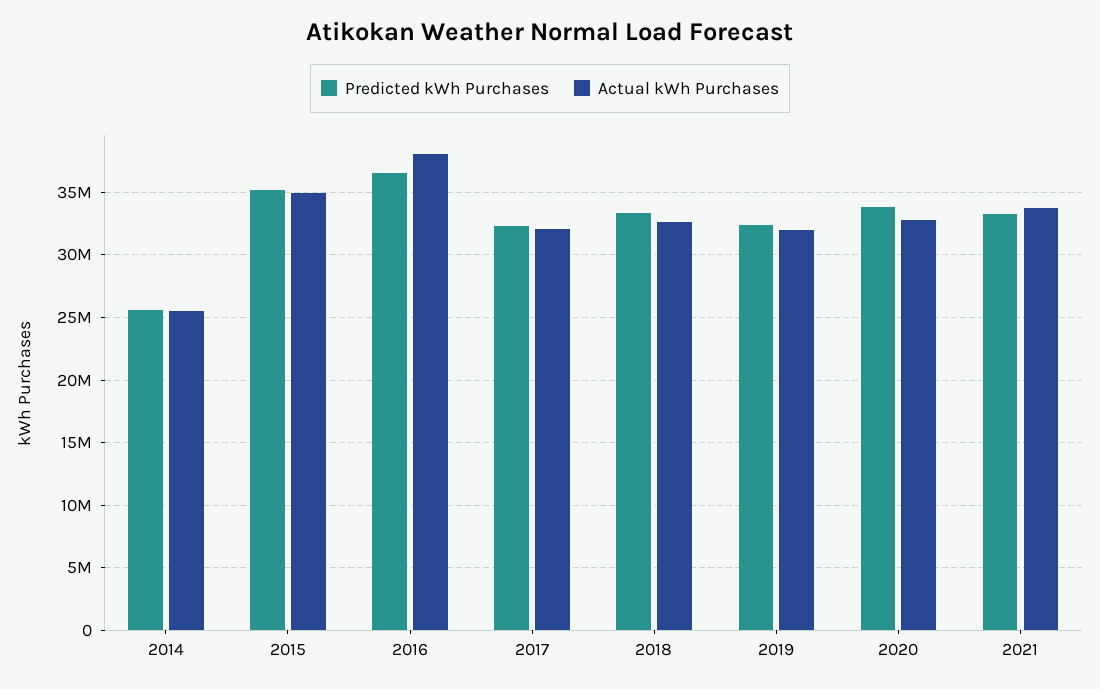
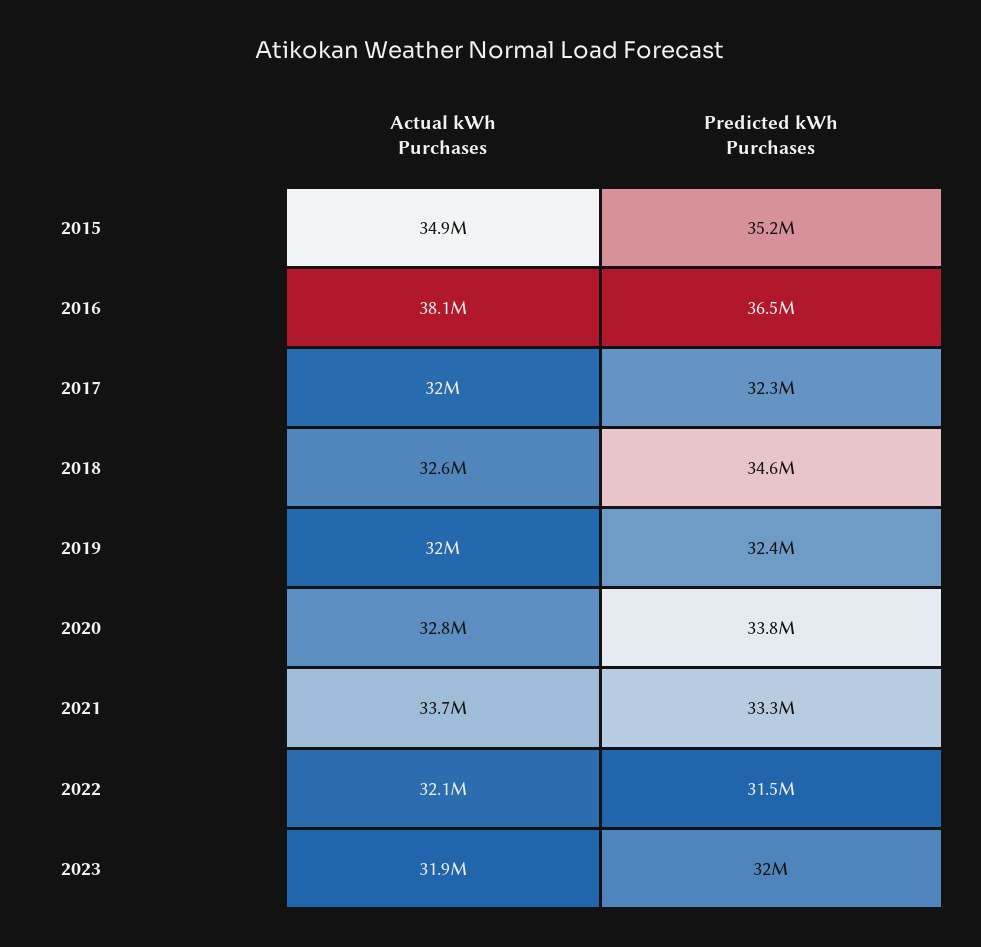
Predicted kWh Purchases, 2014: 25500000 -> none
Actual kWh Purchases, 2014: 25500000 -> none
Predicted kWh Purchases, 2018: 33500000 -> 34600000
Actual kWh Purchases, 2022: none -> 32100000
Predicted kWh Purchases, 2022: none -> 31500000
Actual kWh Purchases, 2023: none -> 31900000
Predicted kWh Purchases, 2023: none -> 32000000

